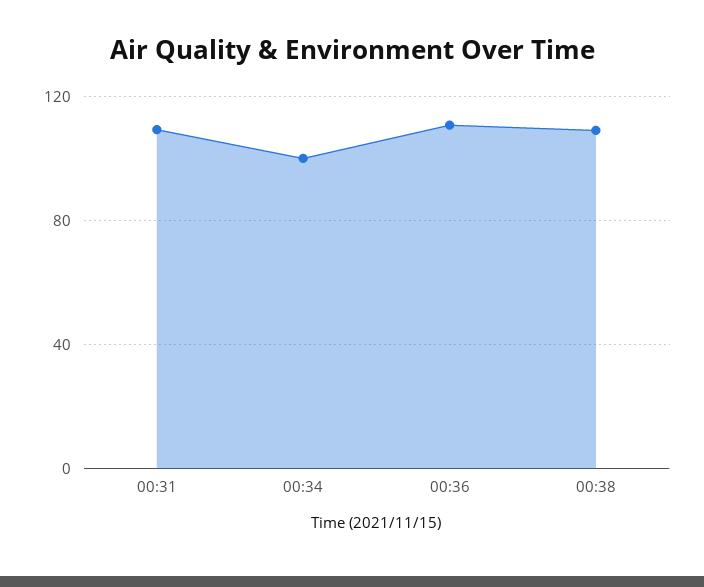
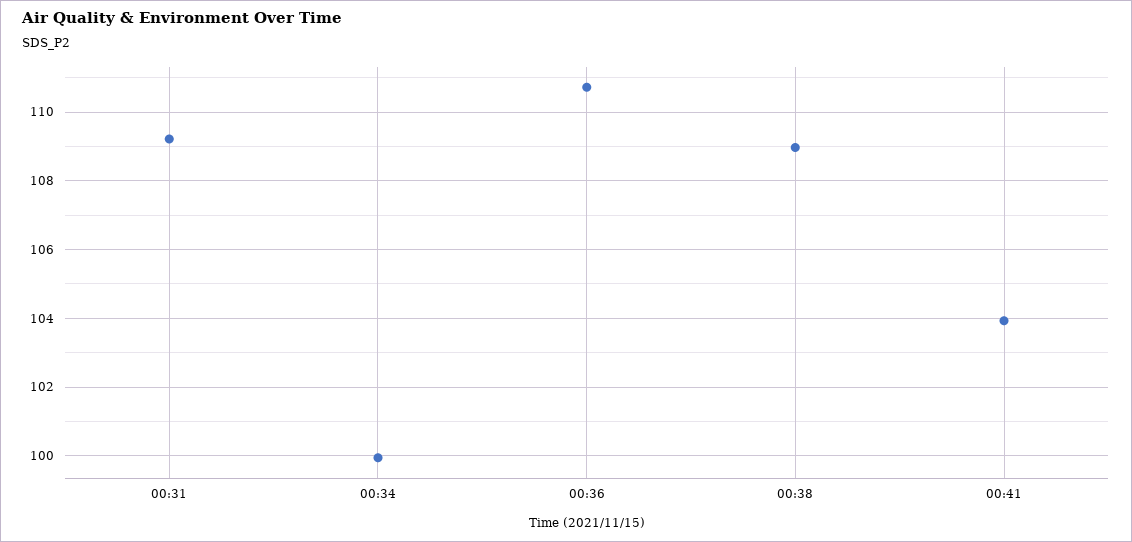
00:41: none -> 104

